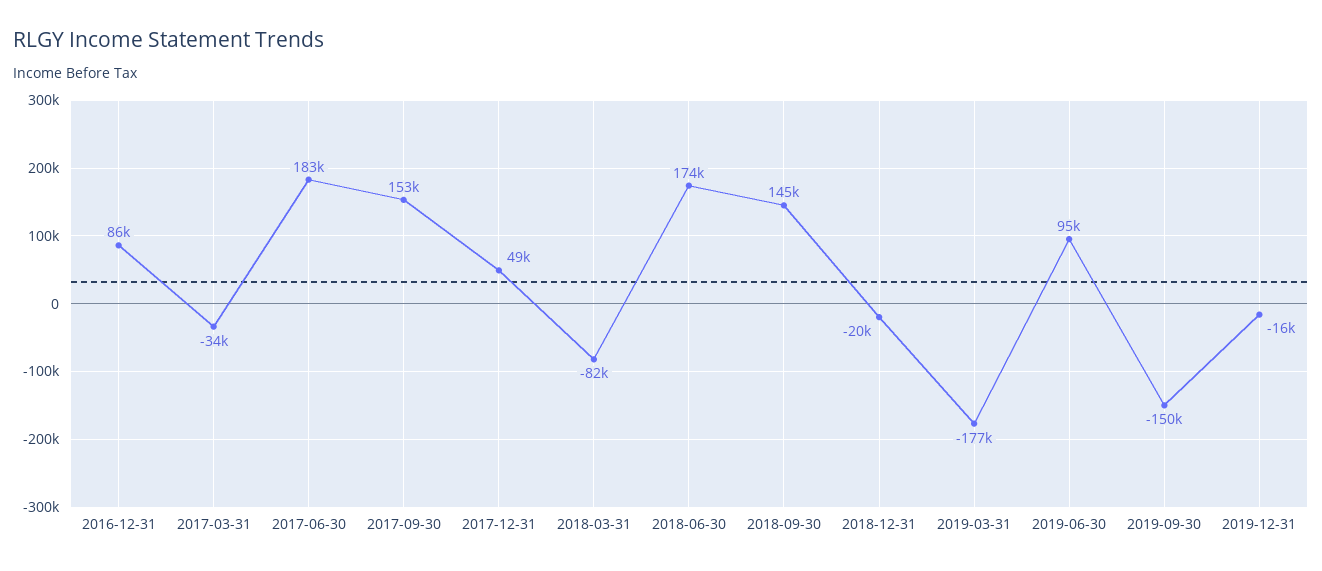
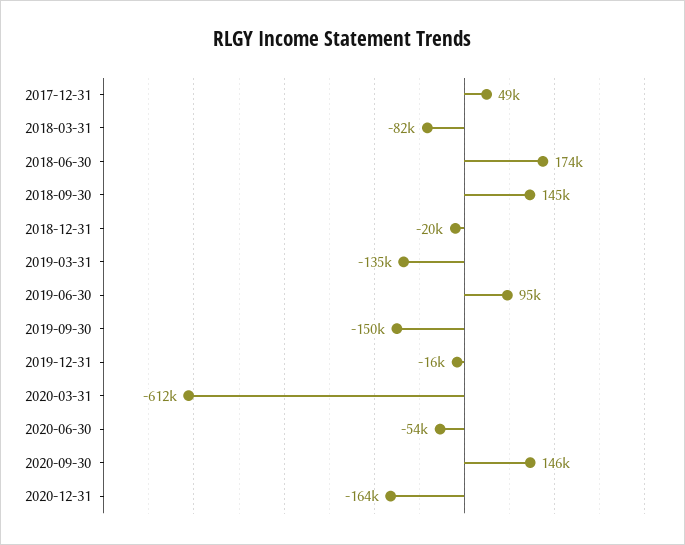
2016-12-31: 86000 -> none
2017-03-31: -34000 -> none
2017-06-30: 183000 -> none
2017-09-30: 153000 -> none
2019-03-31: -177000 -> -135000
2020-03-31: none -> -612000
2020-06-30: none -> -54000
2020-09-30: none -> 146000
2020-12-31: none -> -164000

